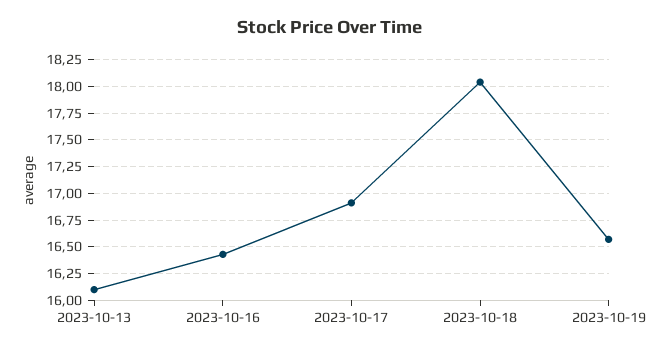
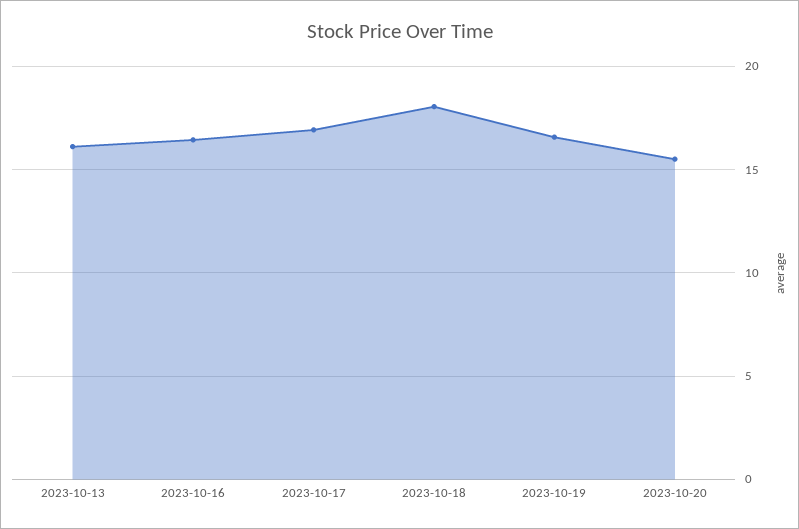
2023-10-20: none -> 15.5

